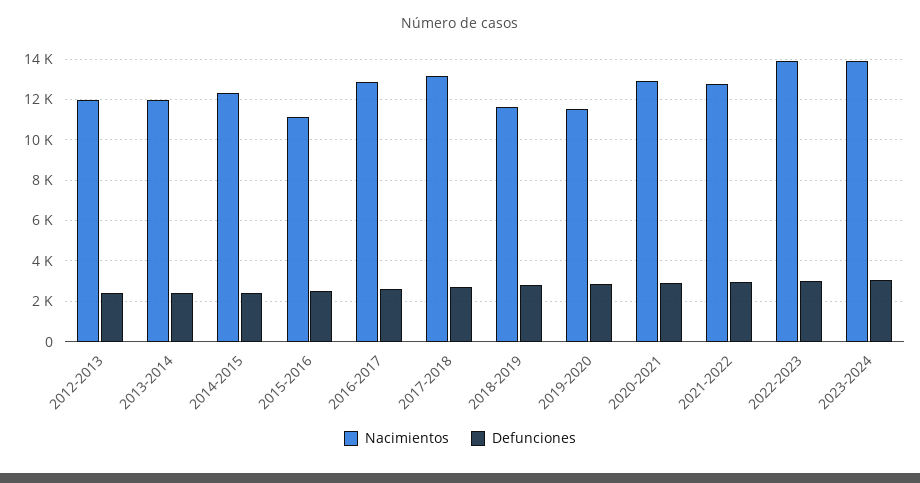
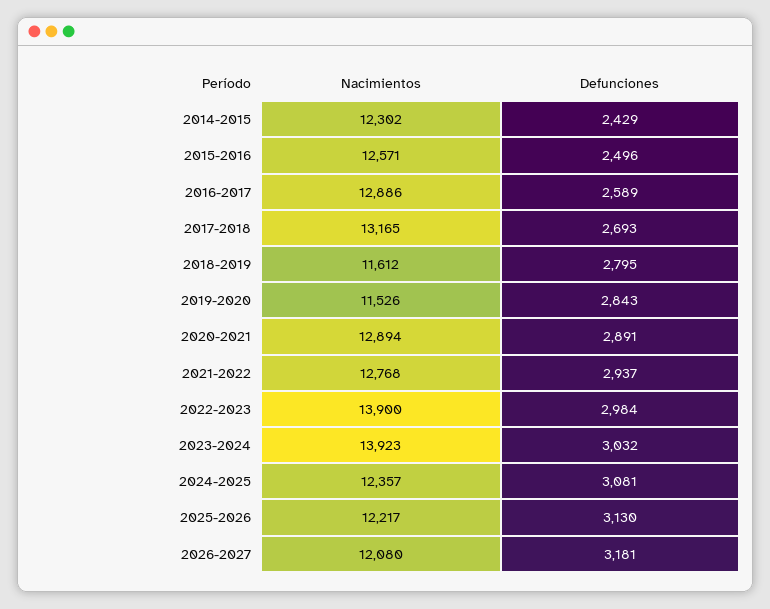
Nacimientos, 2012-2013: 12000 -> none
Defunciones, 2012-2013: 2500 -> none
Nacimientos, 2013-2014: 12000 -> none
Defunciones, 2013-2014: 2500 -> none
Nacimientos, 2015-2016: 11000 -> 12571
Nacimientos, 2024-2025: none -> 12357
Defunciones, 2024-2025: none -> 3081
Nacimientos, 2025-2026: none -> 12217
Defunciones, 2025-2026: none -> 3130
Nacimientos, 2026-2027: none -> 12080
Defunciones, 2026-2027: none -> 3181

